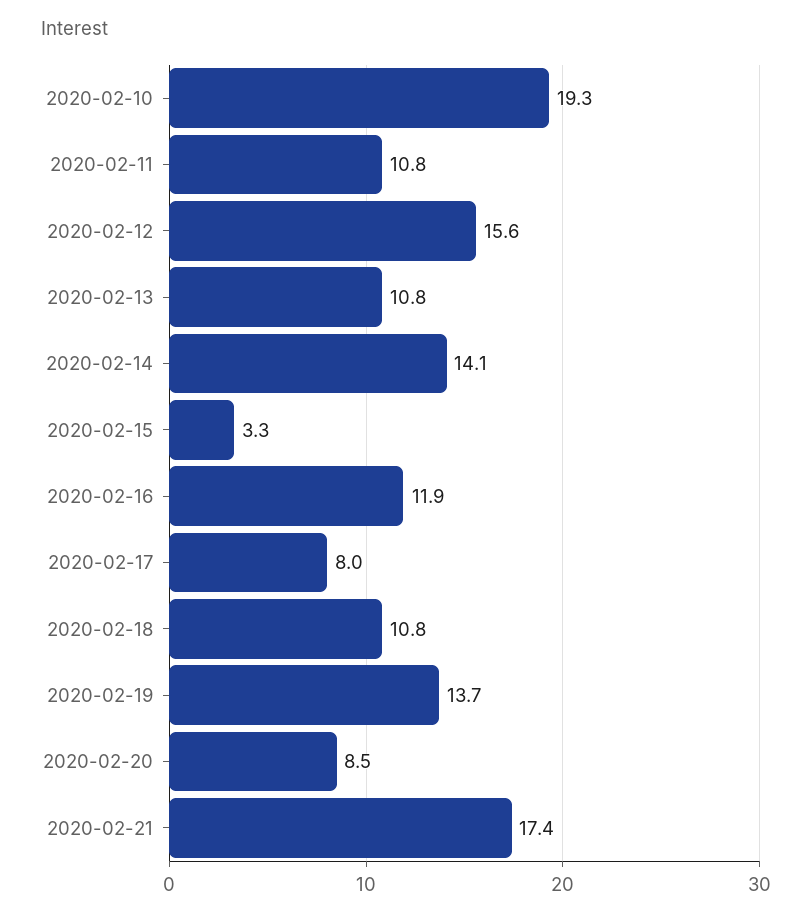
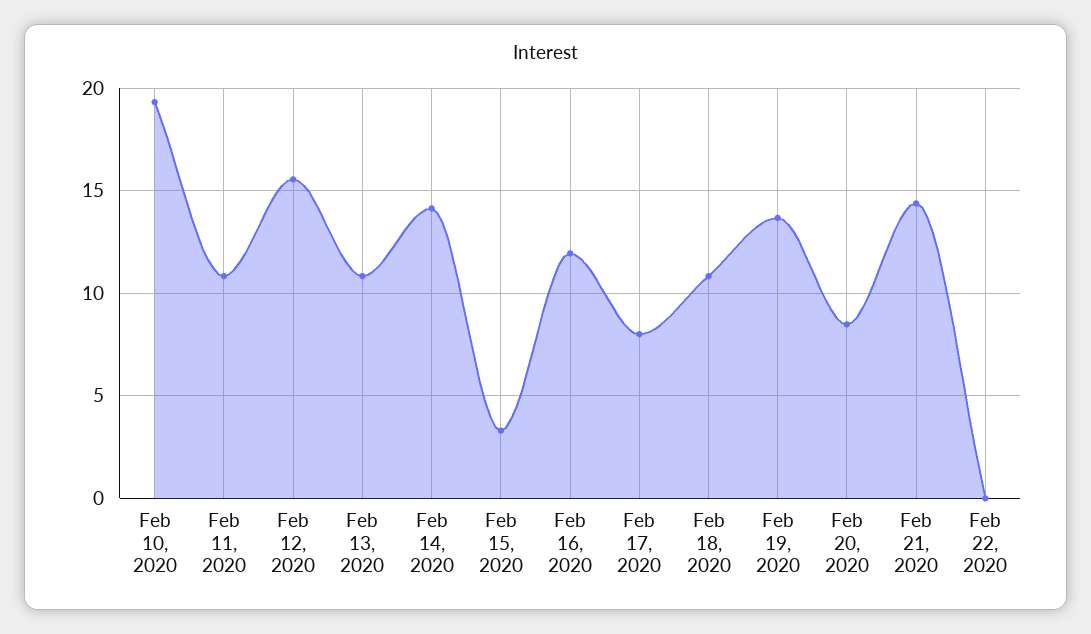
2020-02-21: 17.4 -> 14.5
Feb 22, 2020: none -> 0

